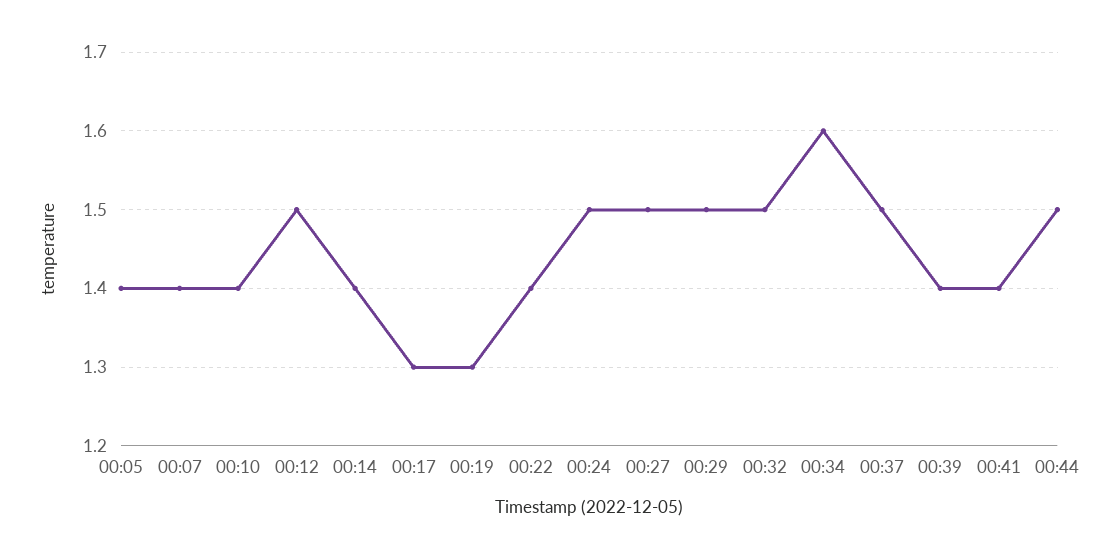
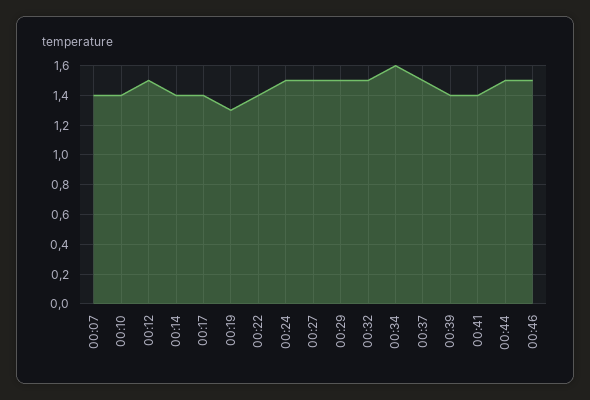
00:05: 1.4 -> none
00:17: 1.3 -> 1.4
00:46: none -> 1.5

